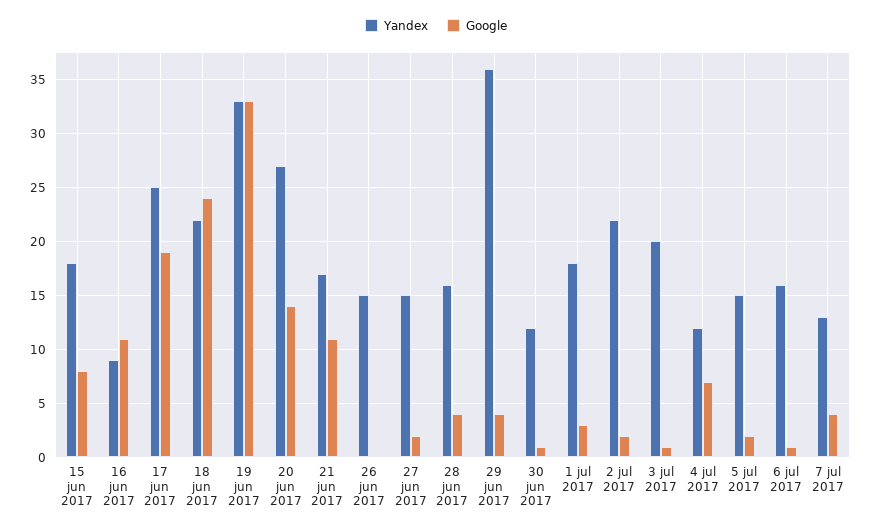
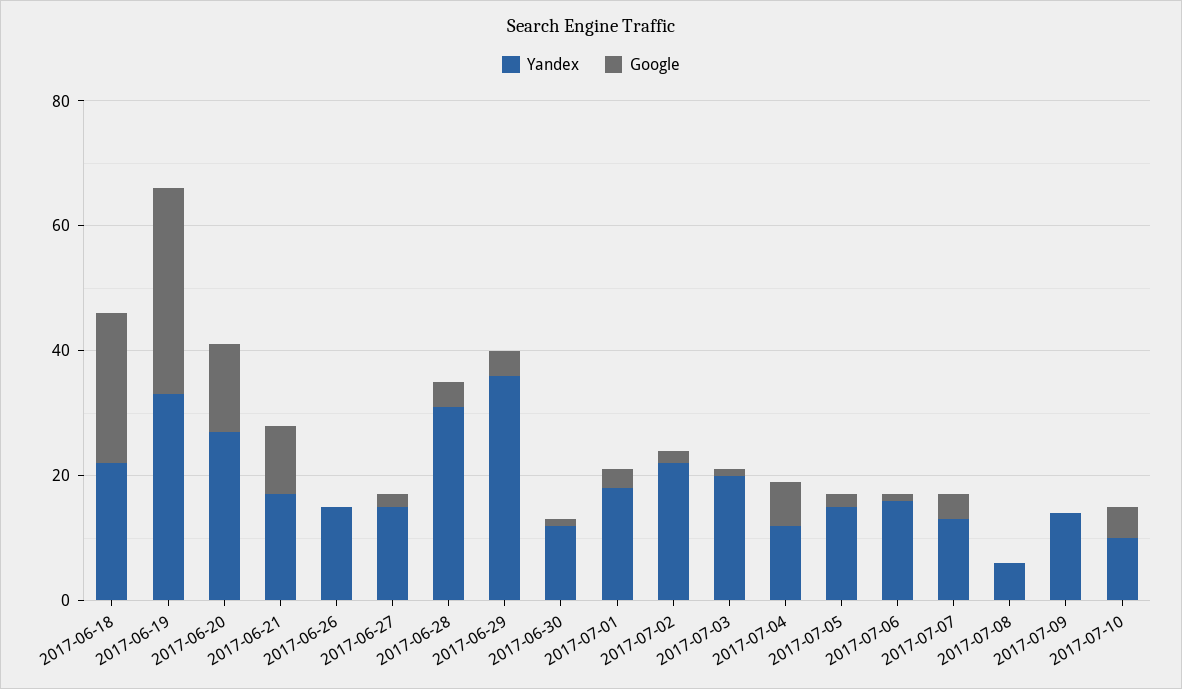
Yandex, 15 jun 2017: 18 -> none
Google, 15 jun 2017: 8 -> none
Yandex, 16 jun 2017: 9 -> none
Google, 16 jun 2017: 11 -> none
Yandex, 17 jun 2017: 25 -> none
Google, 17 jun 2017: 19 -> none
Yandex, 28 jun 2017: 16 -> 30
Yandex, 2017-07-08: none -> 5
Google, 2017-07-08: none -> 0
Yandex, 2017-07-09: none -> 15
Google, 2017-07-09: none -> 0
Yandex, 2017-07-10: none -> 10
Google, 2017-07-10: none -> 5

